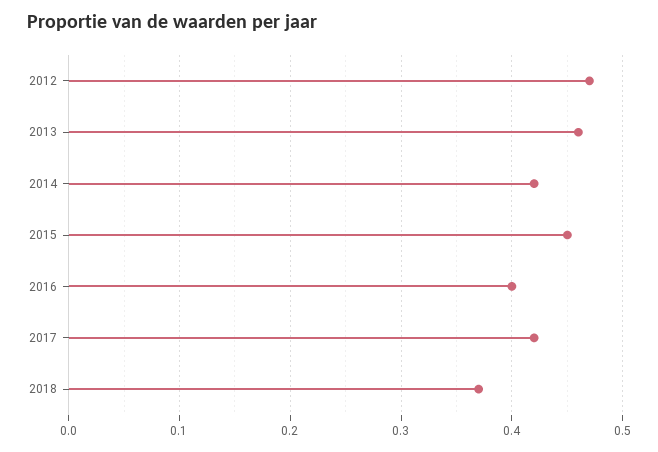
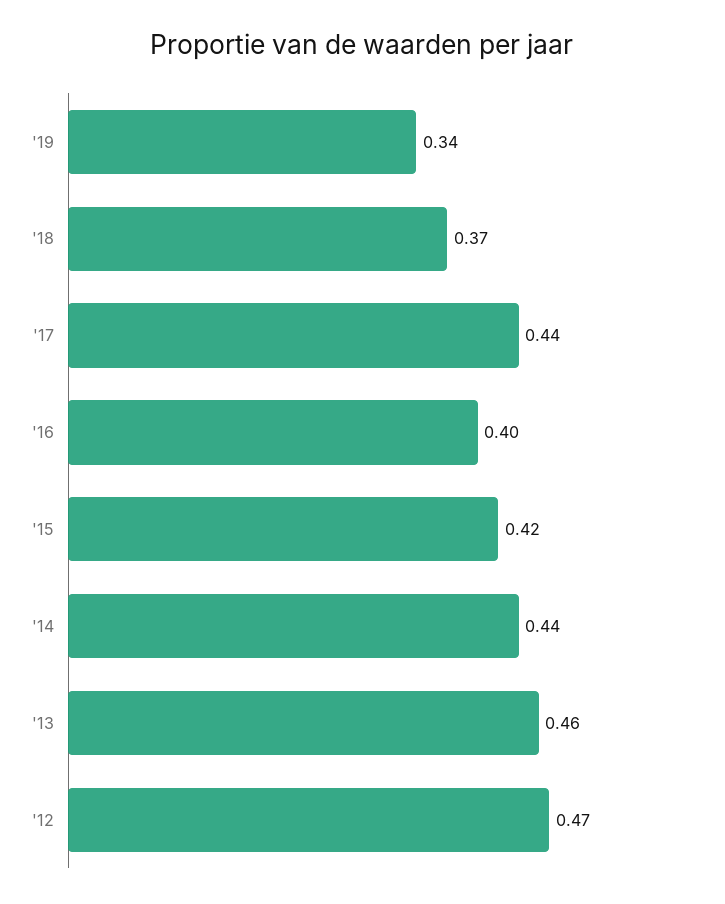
2014: 0.42 -> 0.44
2015: 0.45 -> 0.42
2017: 0.42 -> 0.44
'19: none -> 0.34

